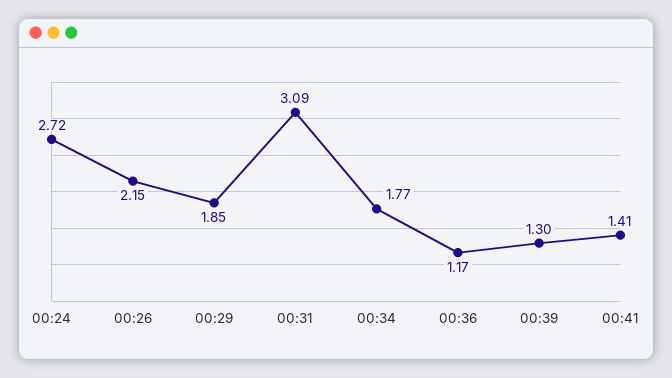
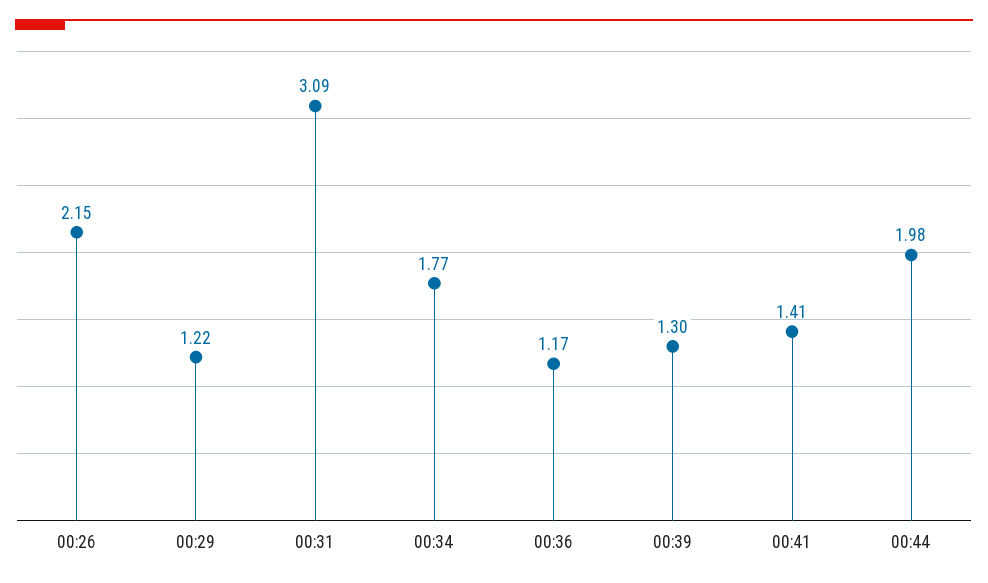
00:24: 2.72 -> none
00:29: 1.85 -> 1.22
00:44: none -> 1.98

